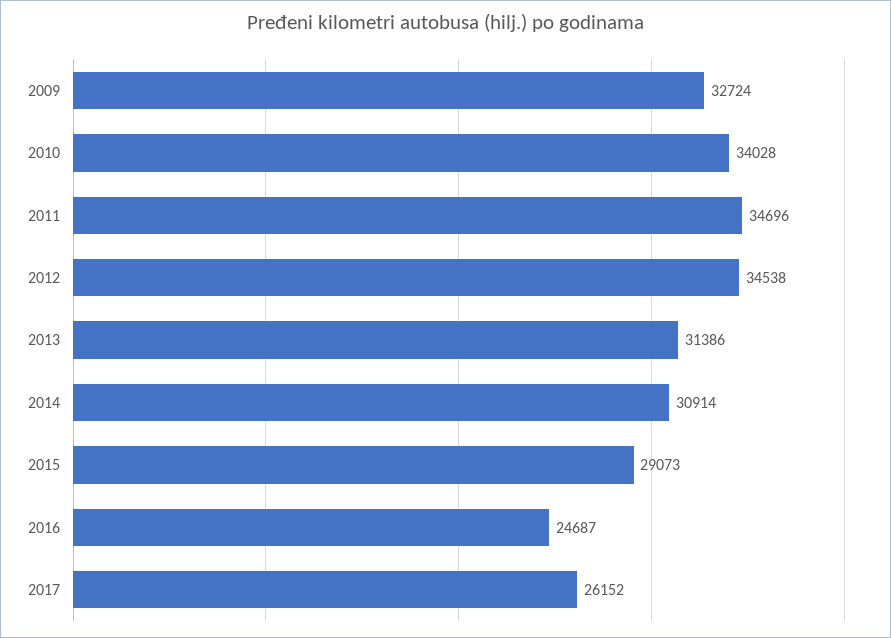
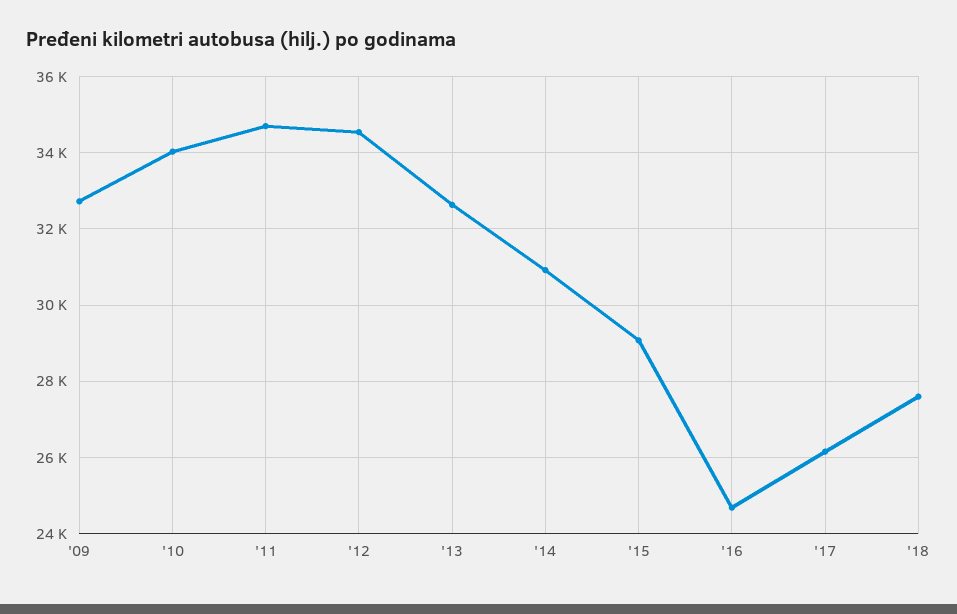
2013: 31386 -> 32600
'18: none -> 27600

